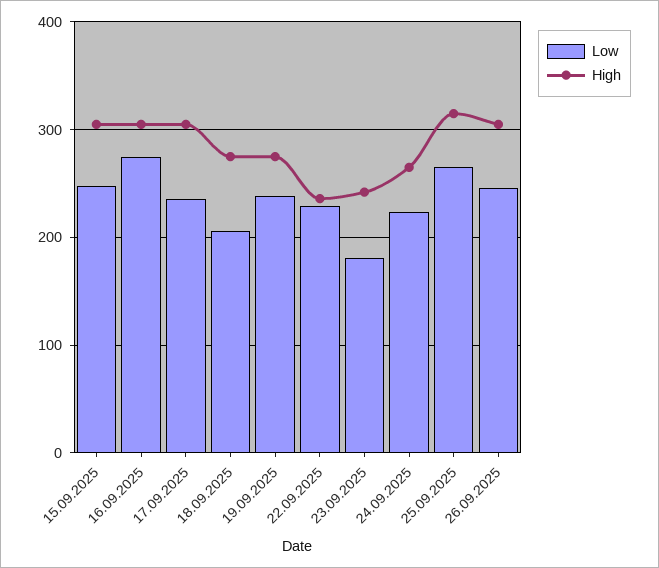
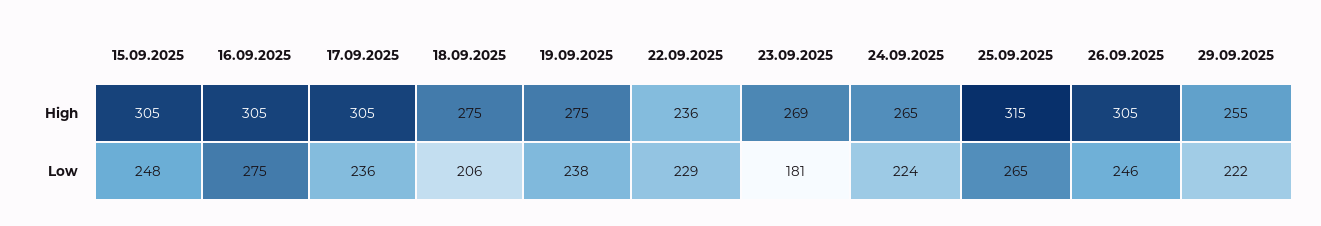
High, 23.09.2025: 240 -> 269
High, 29.09.2025: none -> 255
Low, 29.09.2025: none -> 222

